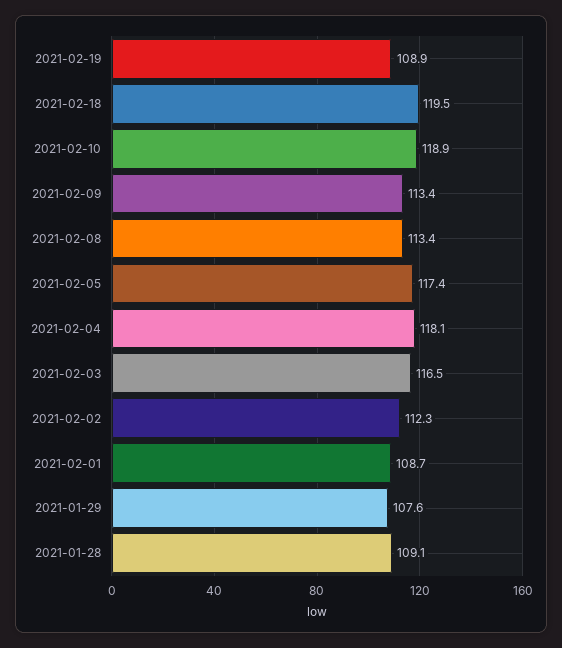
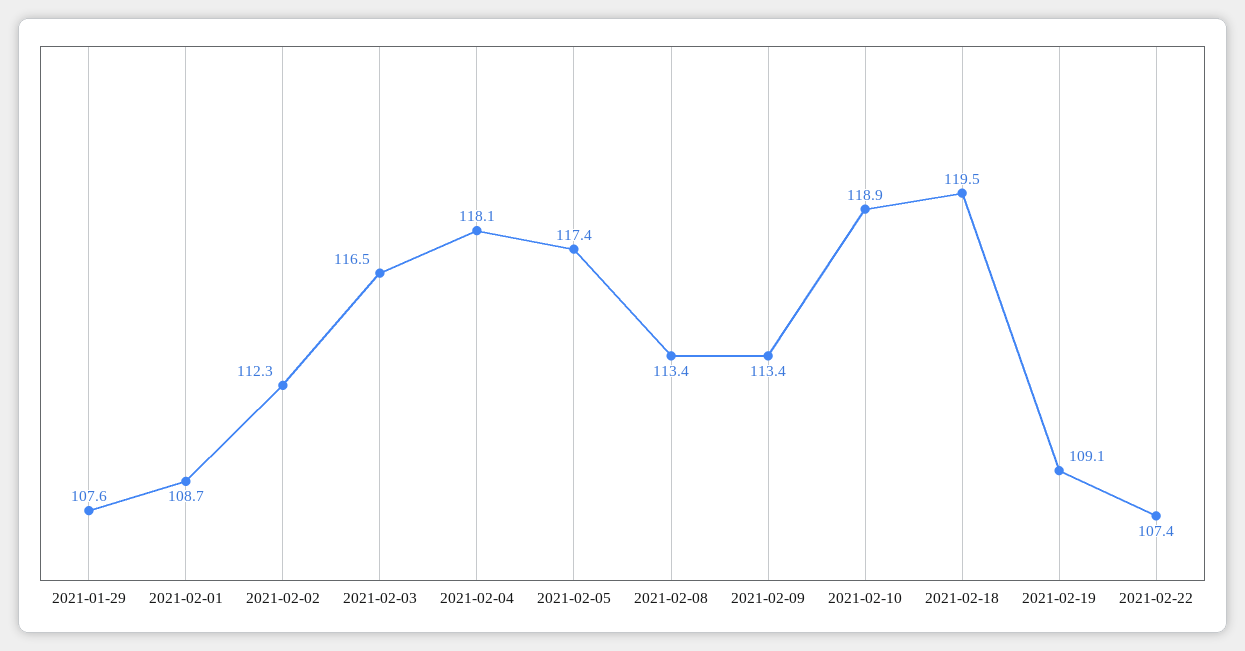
2021-02-19: 108.9 -> 109.1
2021-01-28: 109.1 -> none
2021-02-22: none -> 107.4

